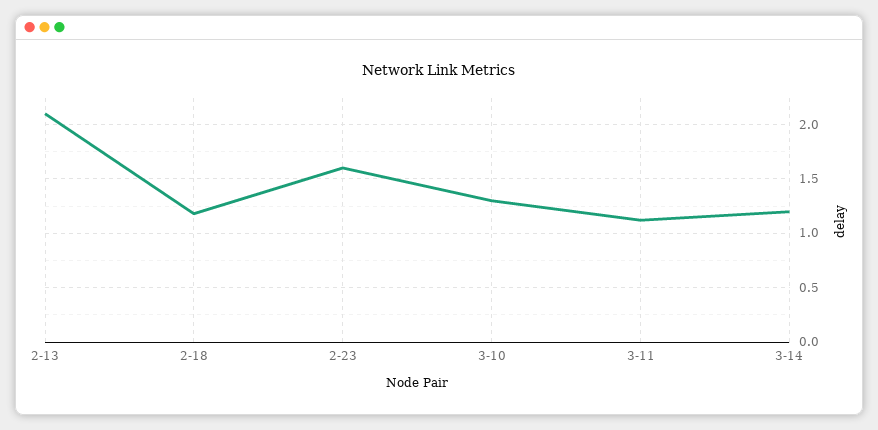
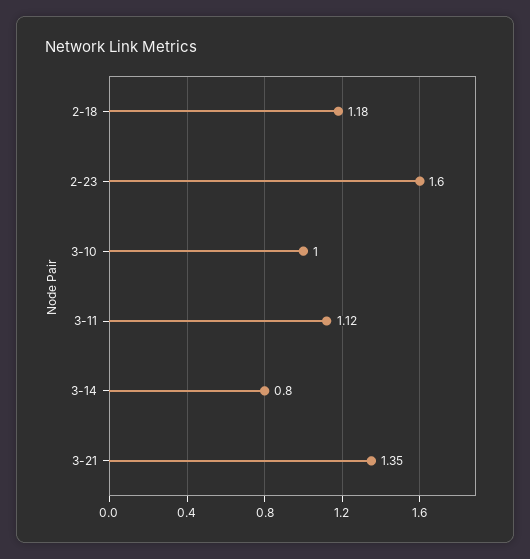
2-13: 2.1 -> none
3-10: 1.3 -> 1
3-14: 1.2 -> 0.8
3-21: none -> 1.35

